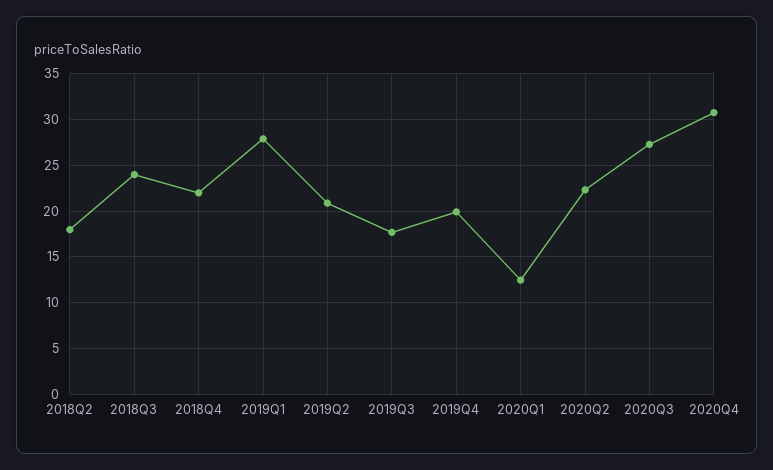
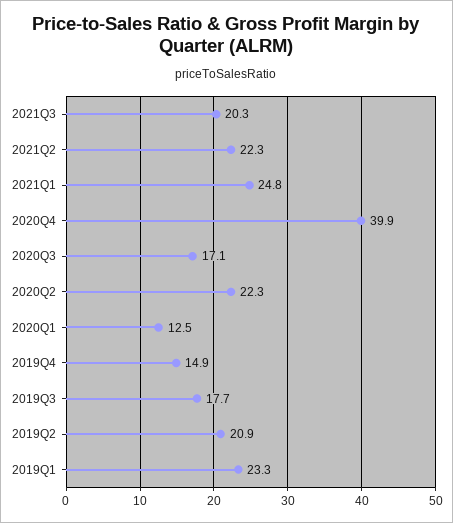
2018Q2: 18 -> none
2018Q3: 24 -> none
2018Q4: 22 -> none
2019Q1: 28 -> 23.3
2019Q4: 20 -> 14.9
2020Q3: 27 -> 17.1
2020Q4: 31 -> 39.9
2021Q3: none -> 20.3
2021Q2: none -> 22.3
2021Q1: none -> 24.8

